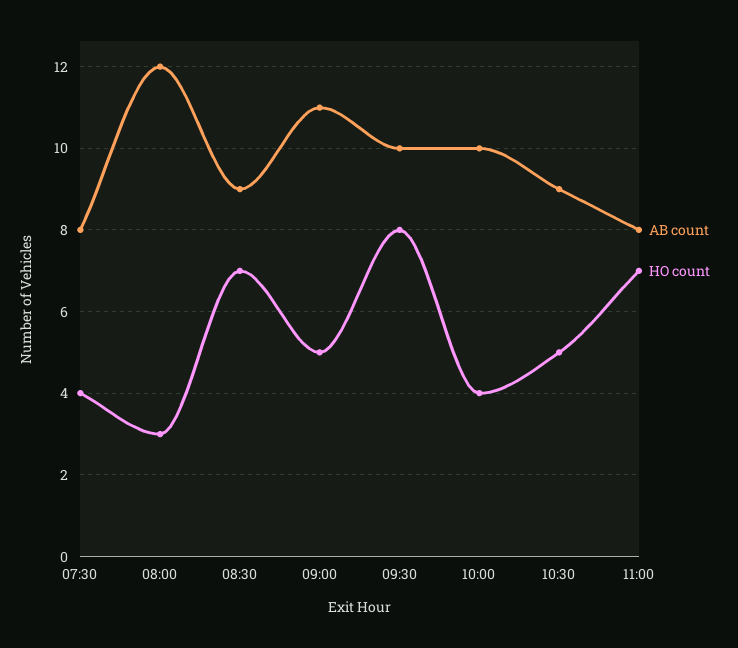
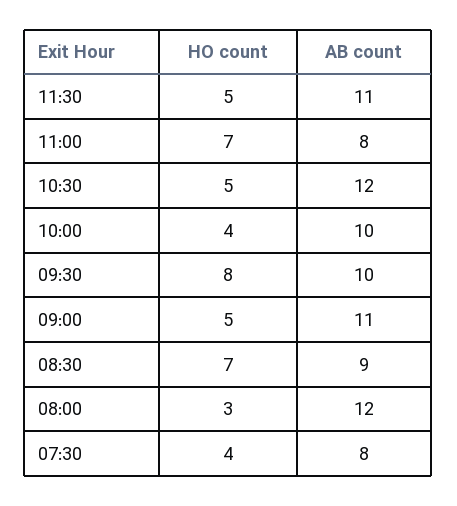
AB count, 10:30: 9 -> 12
HO count, 11:30: none -> 5
AB count, 11:30: none -> 11

